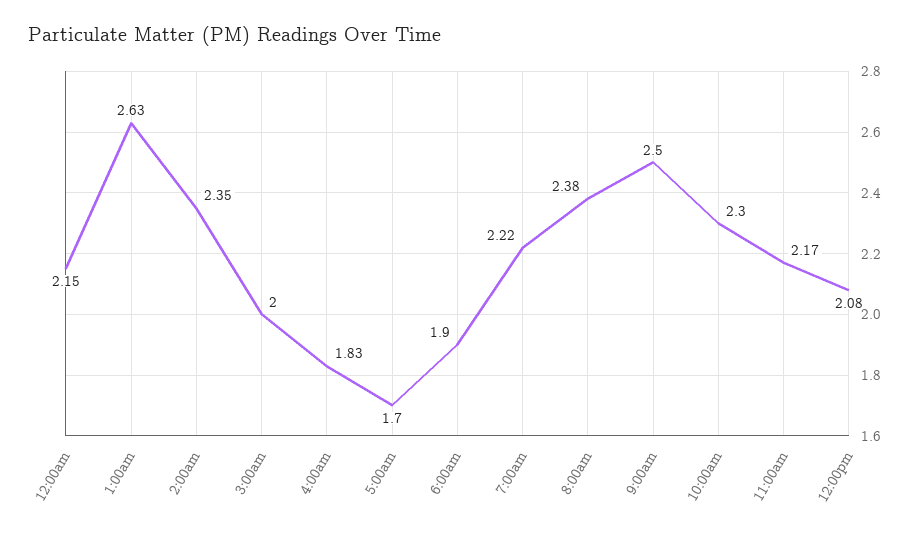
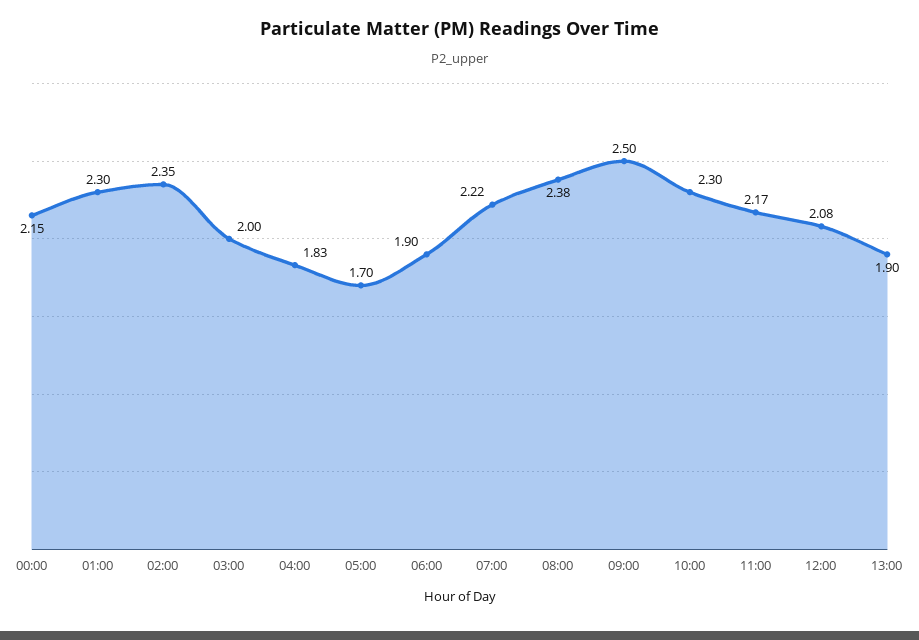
1:00am: 2.63 -> 2.3
13:00: none -> 1.9

